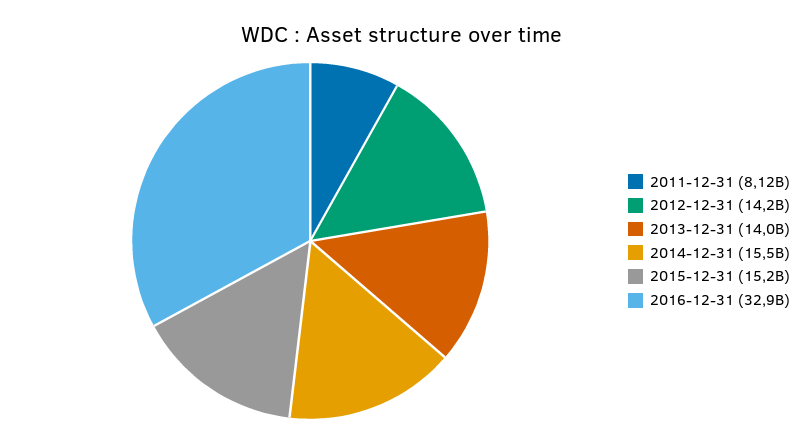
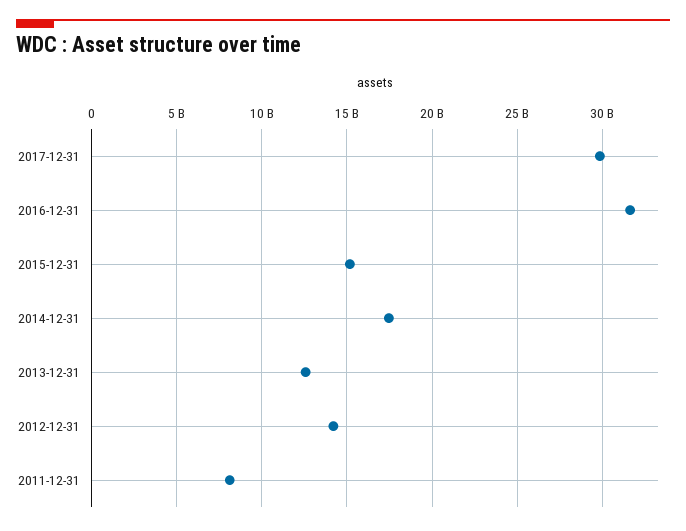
2013-12-31: 14000000000 -> 12500000000
2014-12-31: 15500000000 -> 17500000000
2016-12-31: 32900000000 -> 31500000000
2017-12-31: none -> 30000000000

